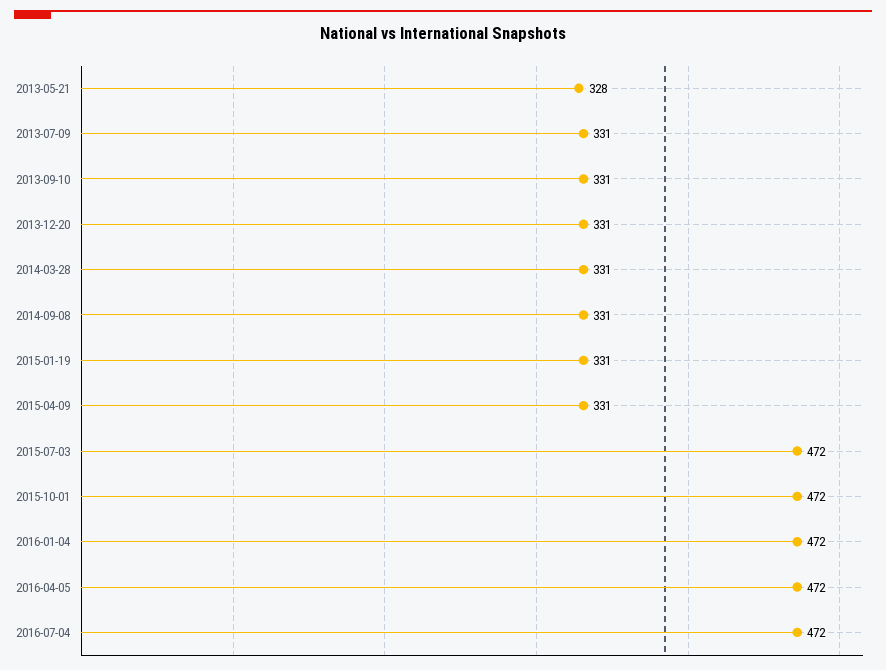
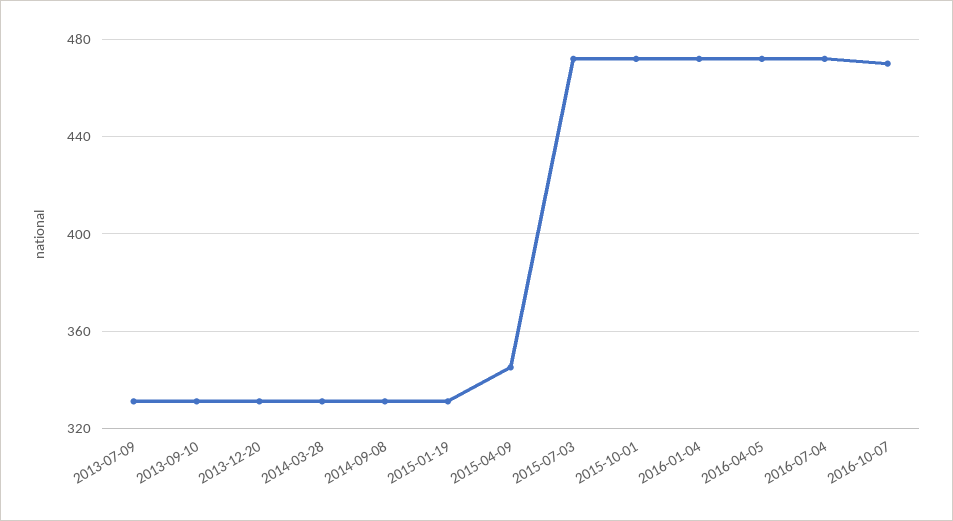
2013-05-21: 328 -> none
2015-04-09: 331 -> 345
2016-10-07: none -> 470

